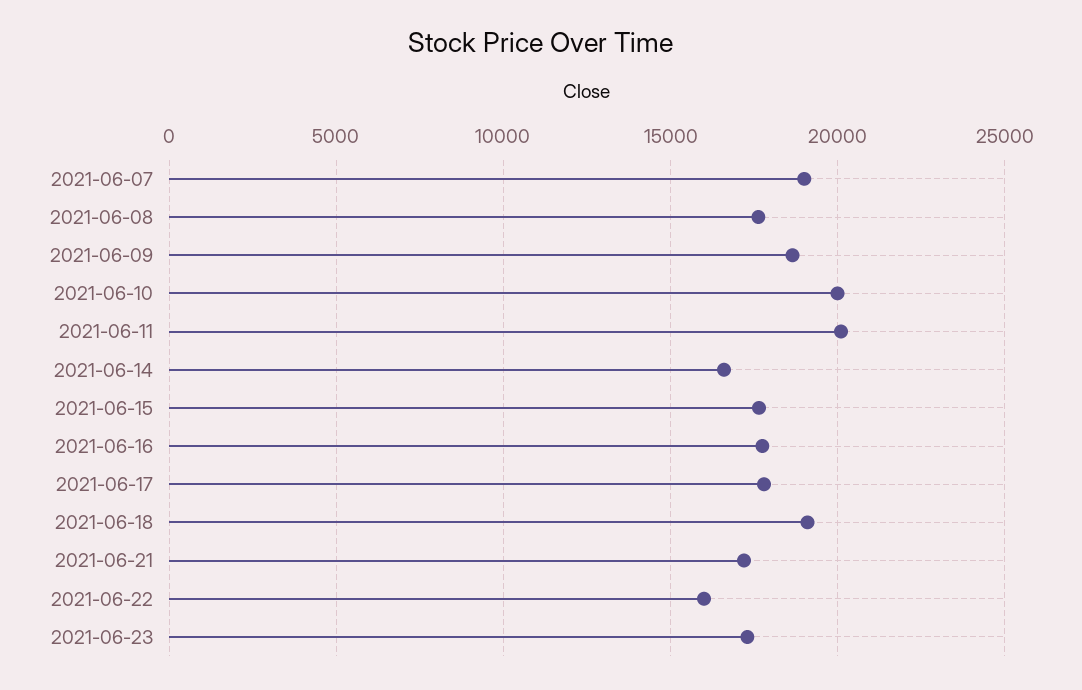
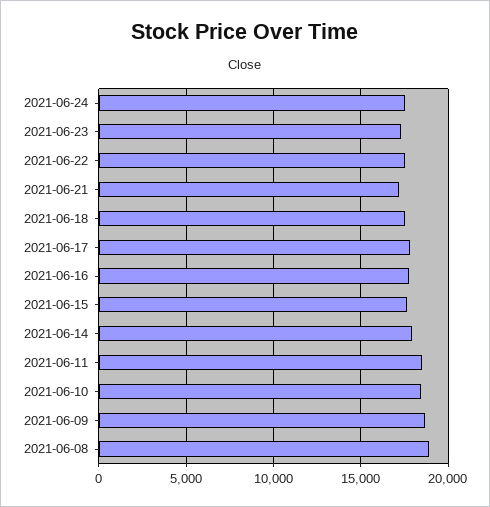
2021-06-07: 19000 -> none
2021-06-08: 17500 -> 19000
2021-06-10: 20000 -> 18500
2021-06-11: 20000 -> 18500
2021-06-14: 16500 -> 18000
2021-06-18: 19000 -> 17500
2021-06-22: 16000 -> 17500
2021-06-24: none -> 17500

